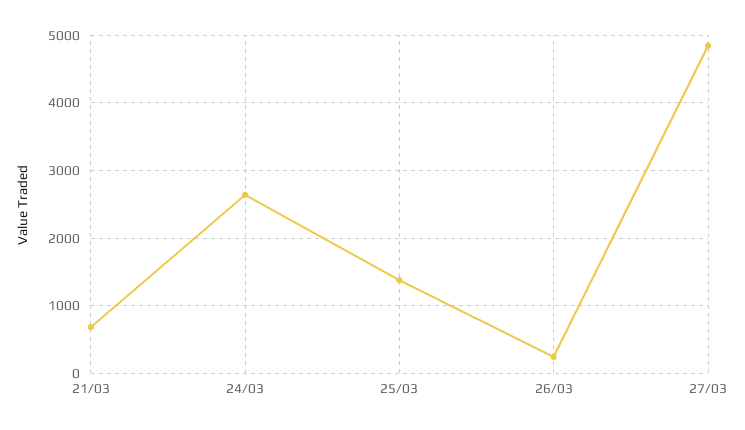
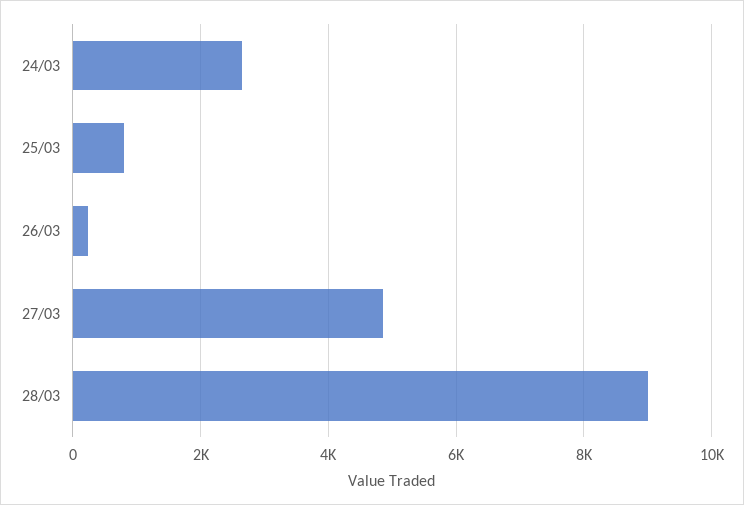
21/03: 700 -> none
25/03: 1400 -> 800
28/03: none -> 9000

